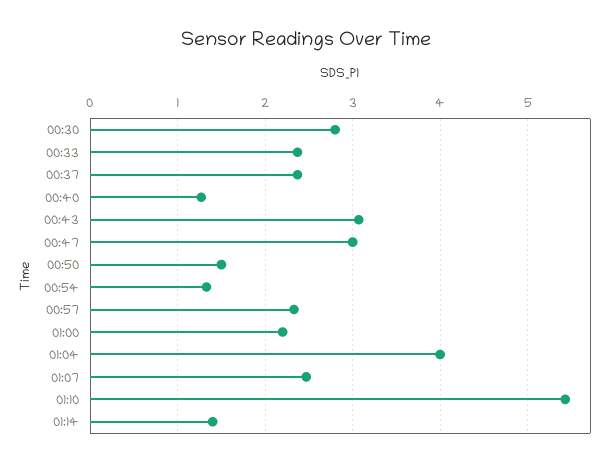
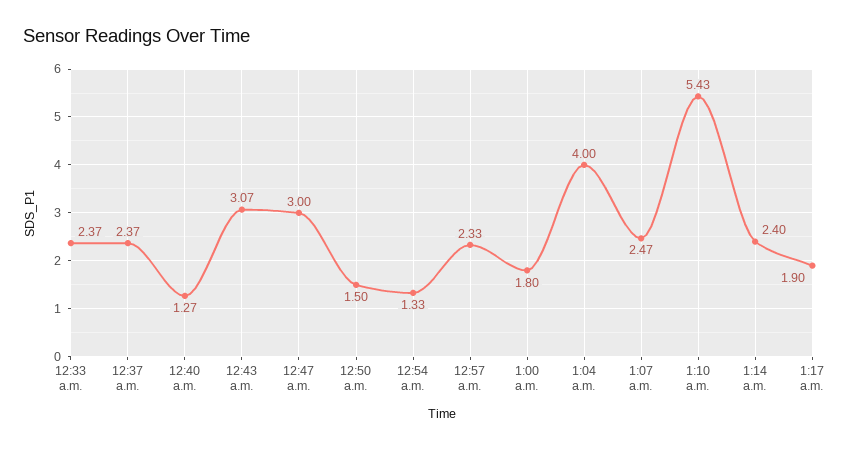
00:30: 2.8 -> none
01:00: 2.2 -> 1.8
01:14: 1.4 -> 2.4
1:17 a.m.: none -> 1.9

